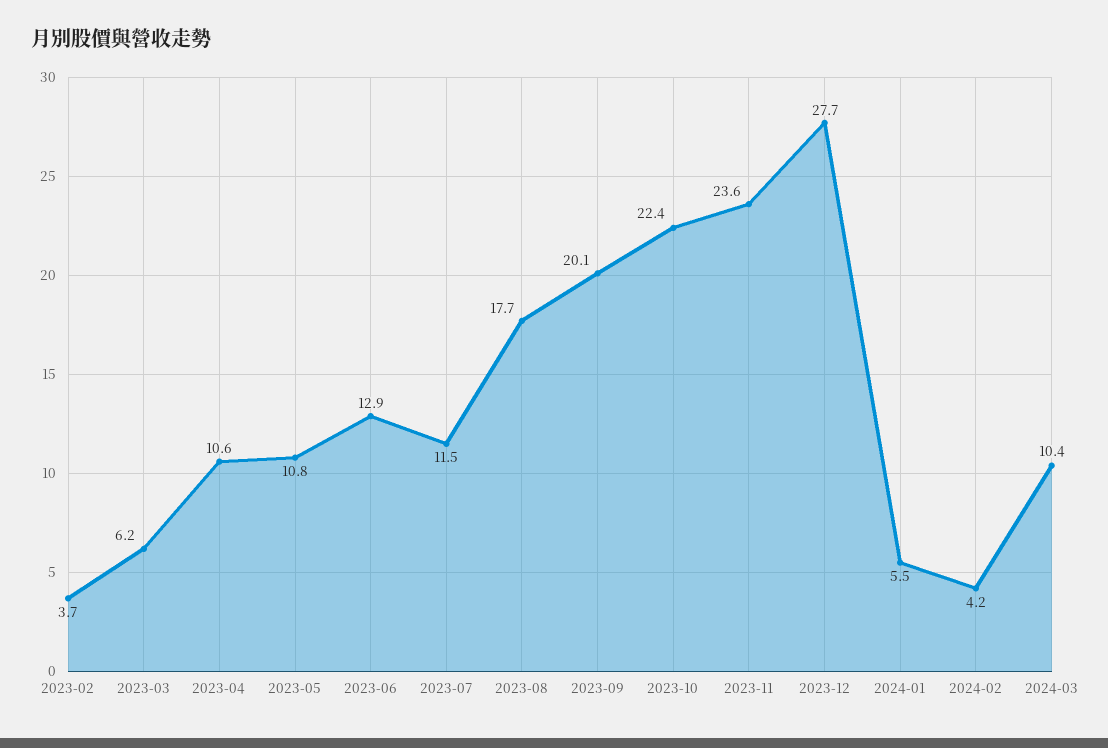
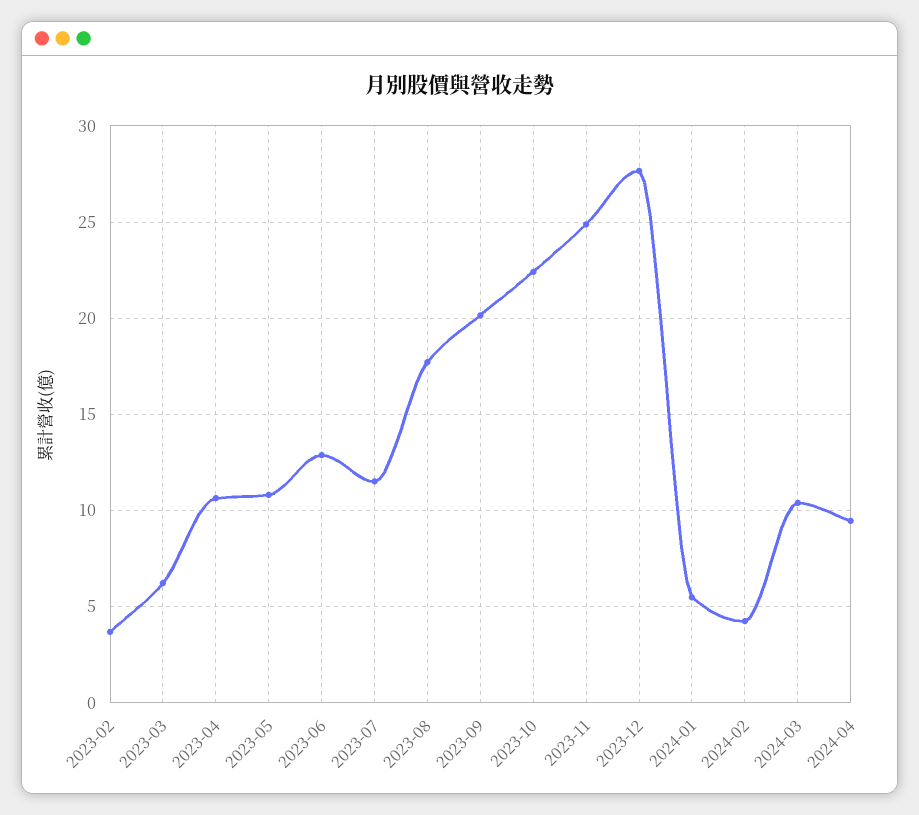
2023-11: 23.6 -> 25
2024-04: none -> 9.5

